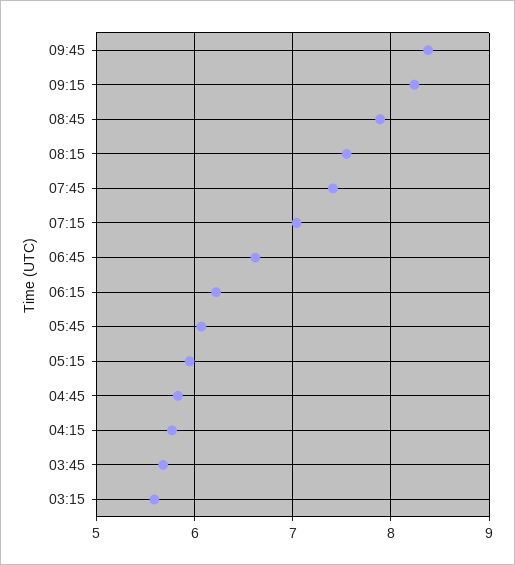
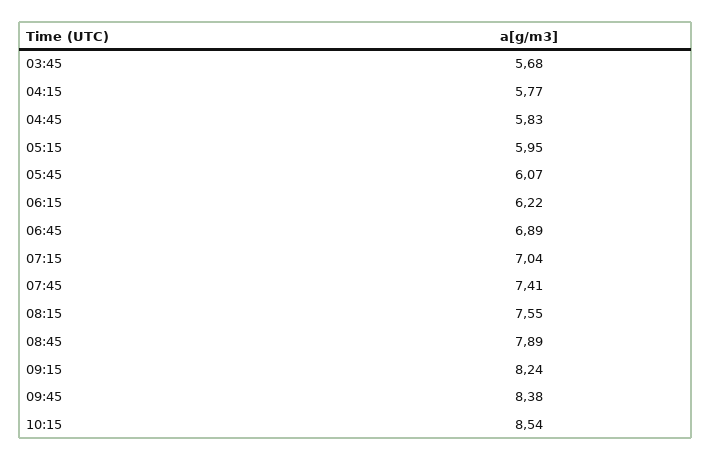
06:45: 6.6 -> 6.89
03:15: 5.6 -> none
10:15: none -> 8.54

